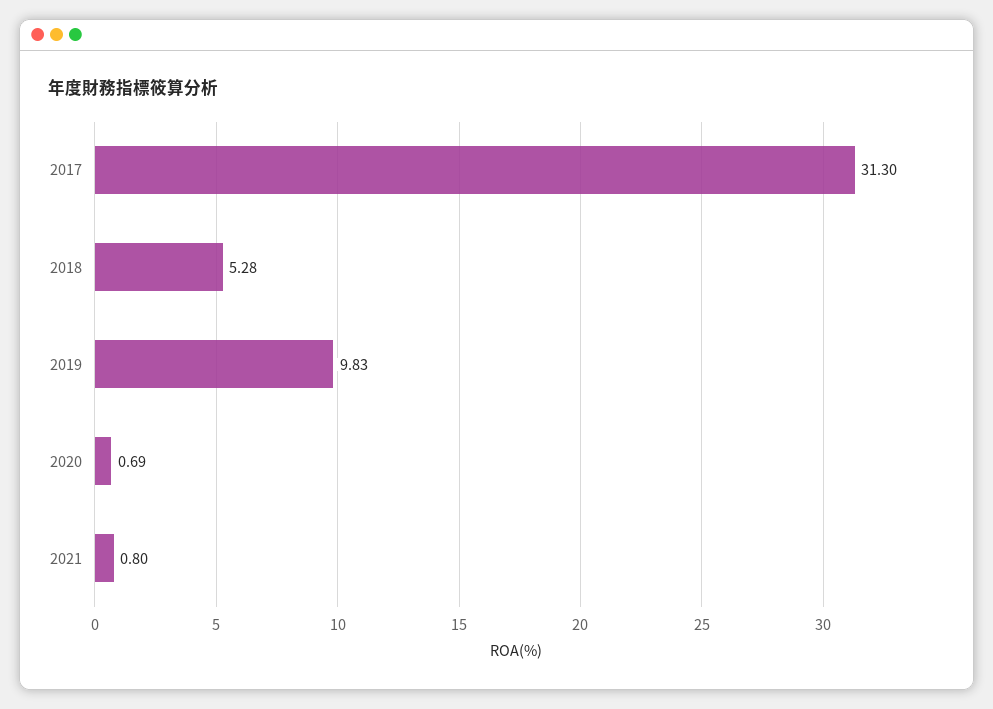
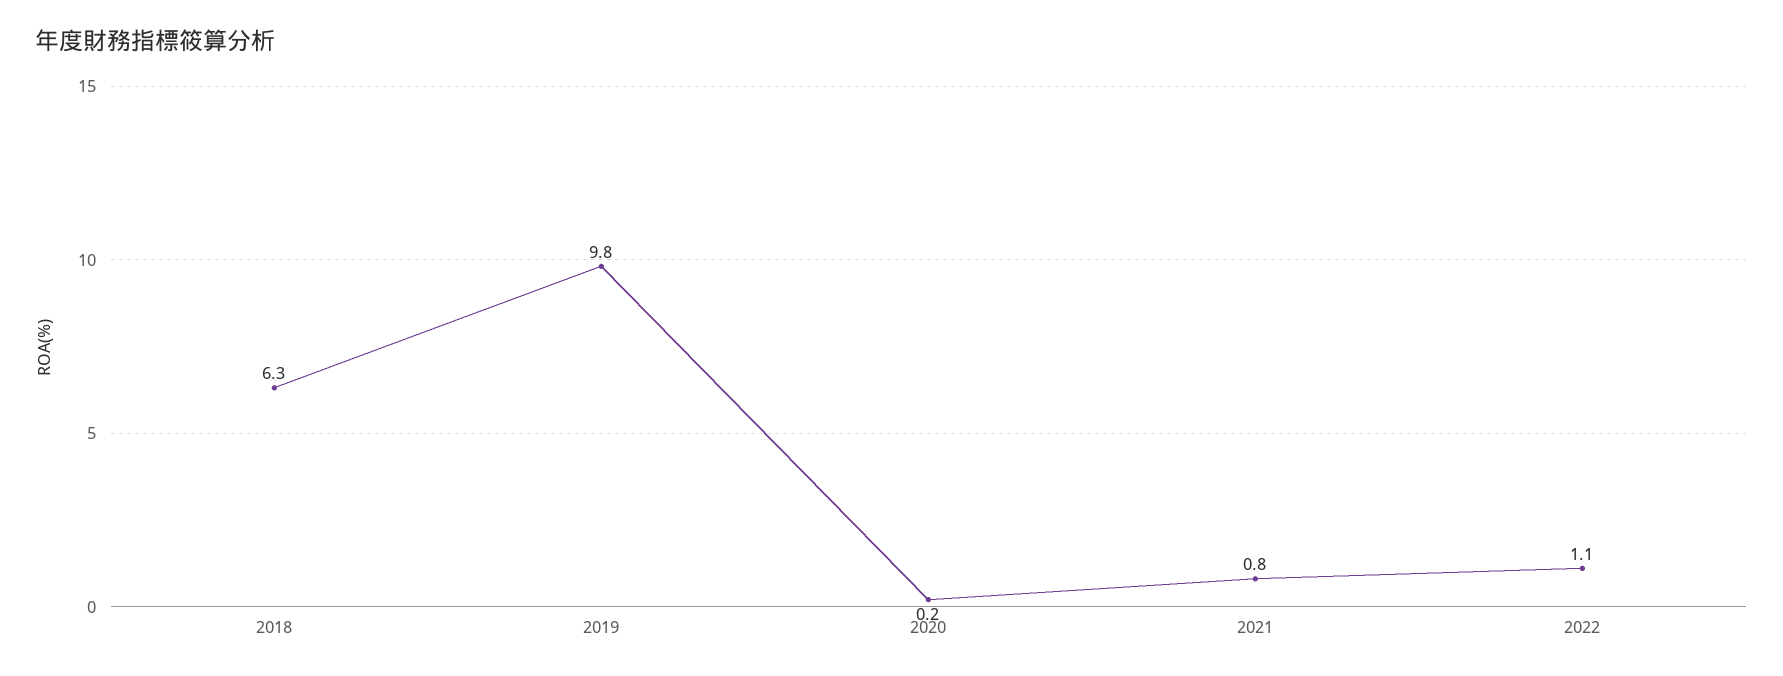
2017: 31.3 -> none
2018: 5.28 -> 6.3
2020: 0.69 -> 0.2
2022: none -> 1.1

